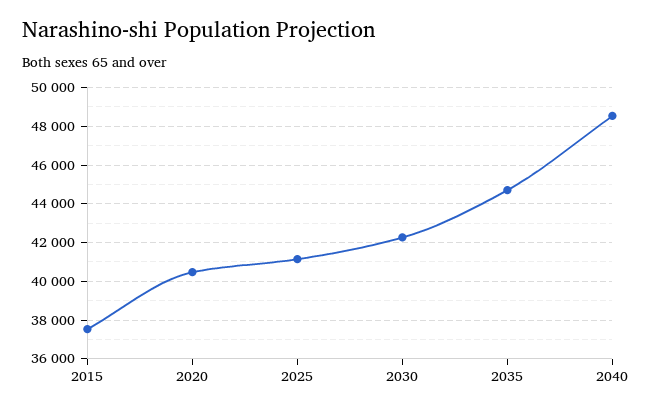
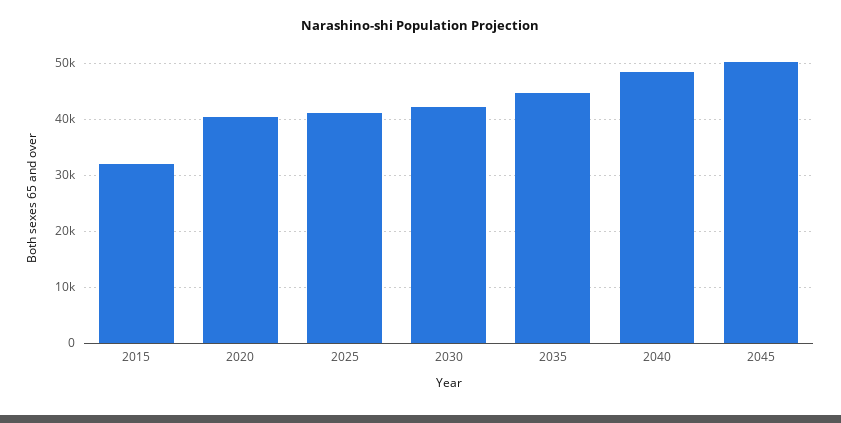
2015: 37500 -> 32000
2045: none -> 50000

